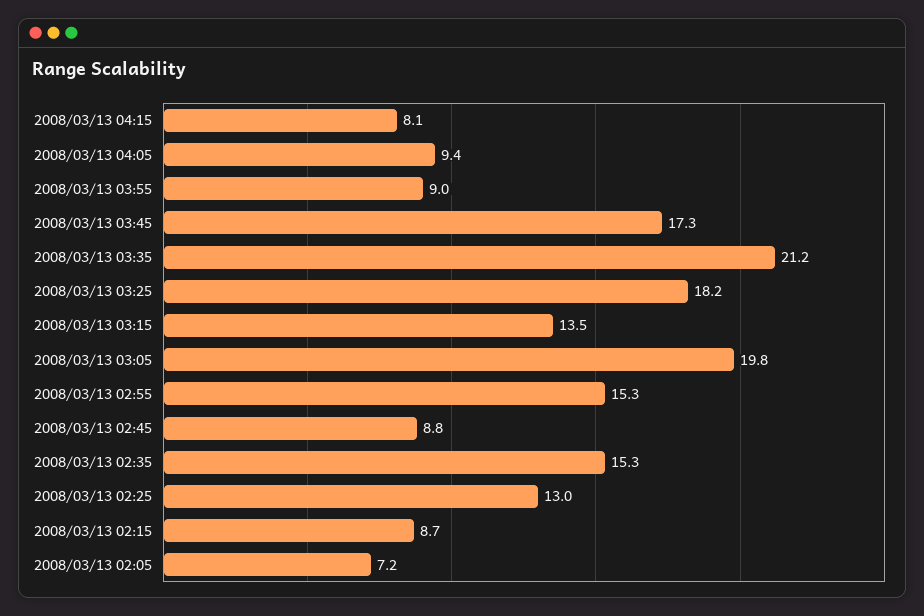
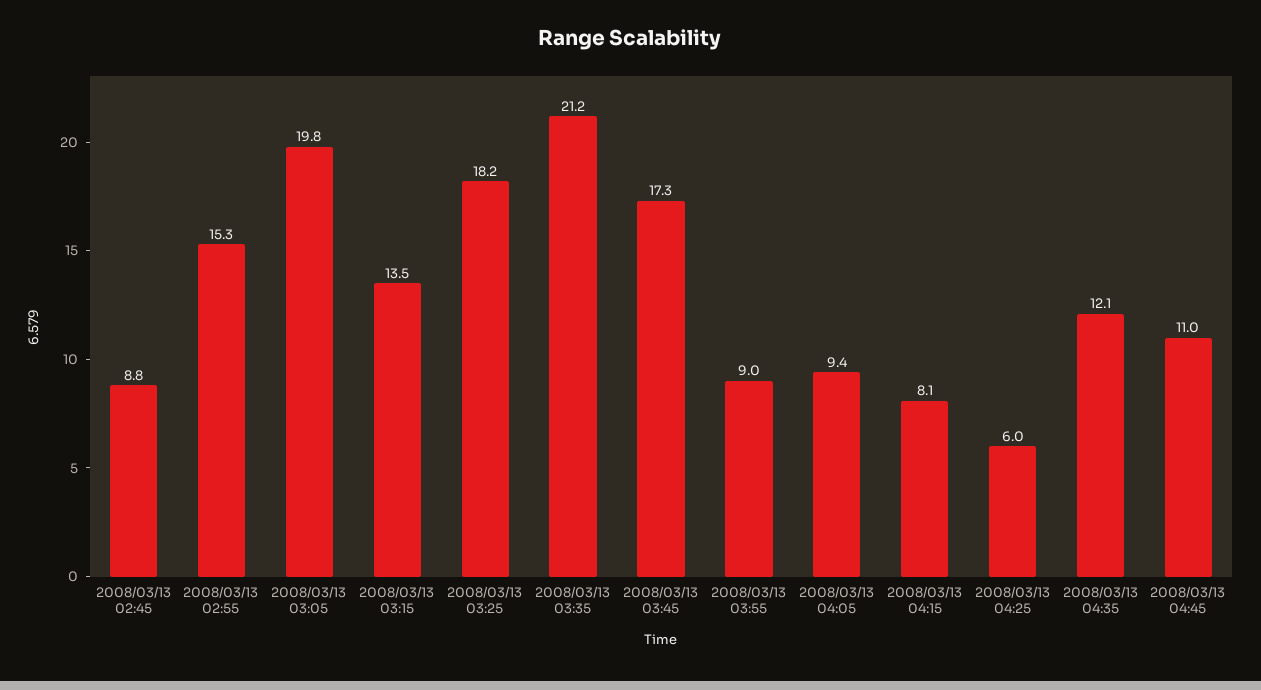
2008/03/13 02:35: 15.3 -> none
2008/03/13 02:25: 13 -> none
2008/03/13 02:15: 8.7 -> none
2008/03/13 02:05: 7.2 -> none
2008/03/13 04:25: none -> 6
2008/03/13 04:35: none -> 12.1
2008/03/13 04:45: none -> 11

